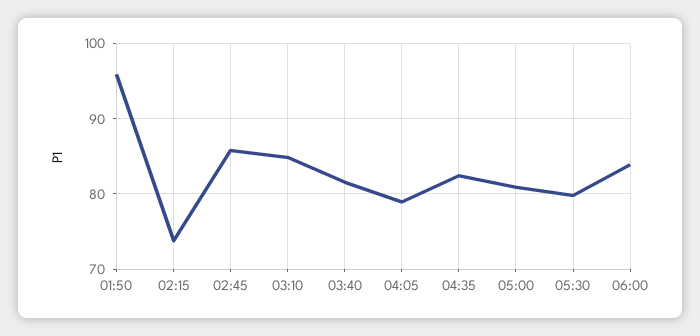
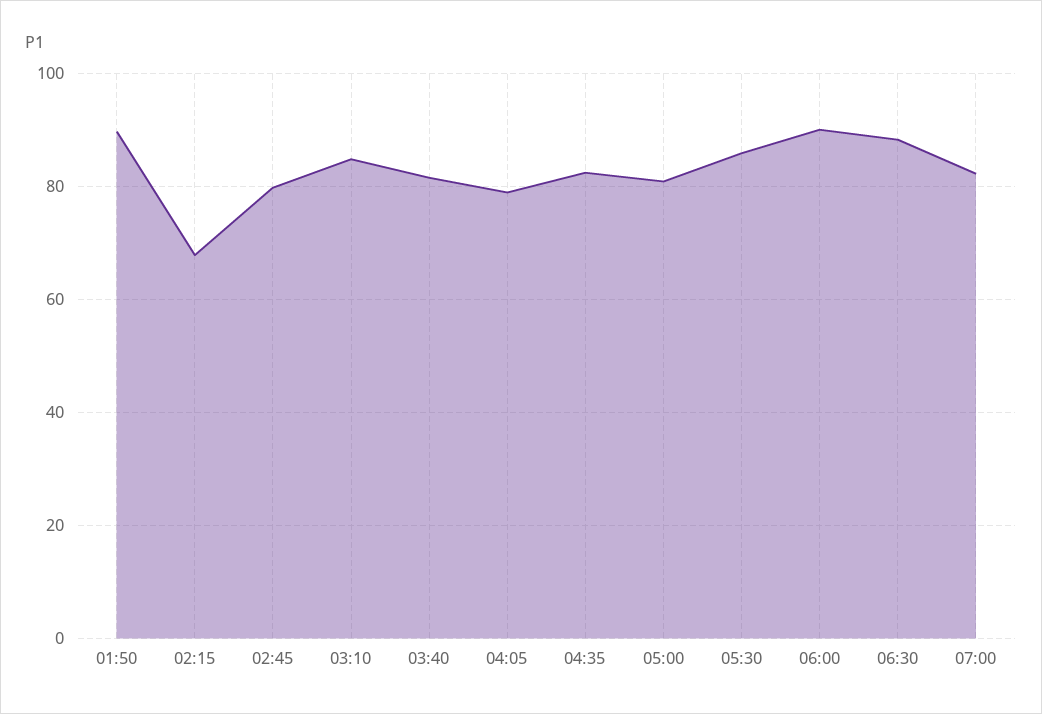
01:50: 96 -> 90
02:15: 74 -> 68
02:45: 86 -> 80
05:30: 80 -> 86
06:00: 84 -> 90
06:30: none -> 88
07:00: none -> 82

